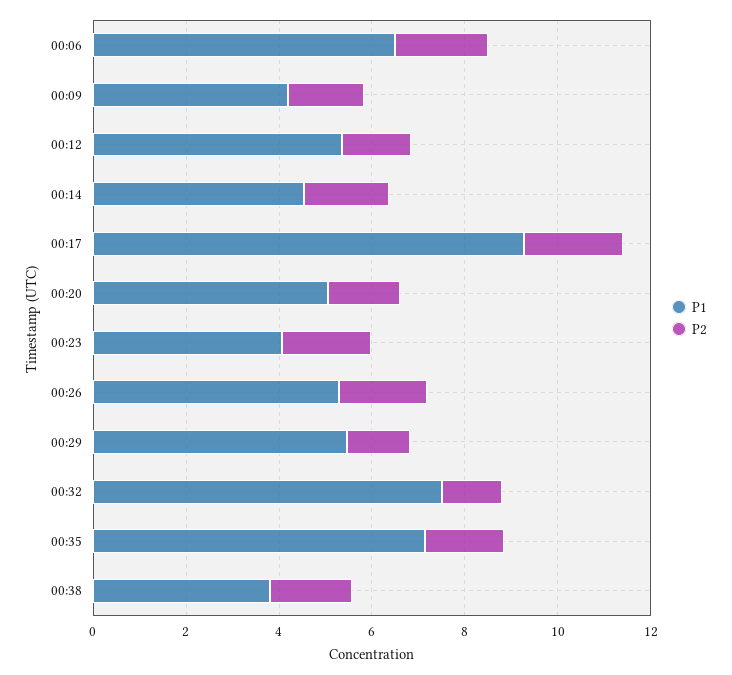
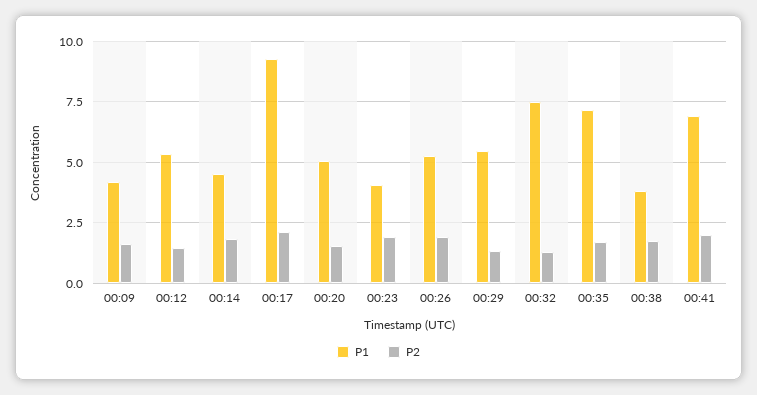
P1, 00:06: 6.5 -> none
P2, 00:06: 2 -> none
P1, 00:41: none -> 7
P2, 00:41: none -> 2

